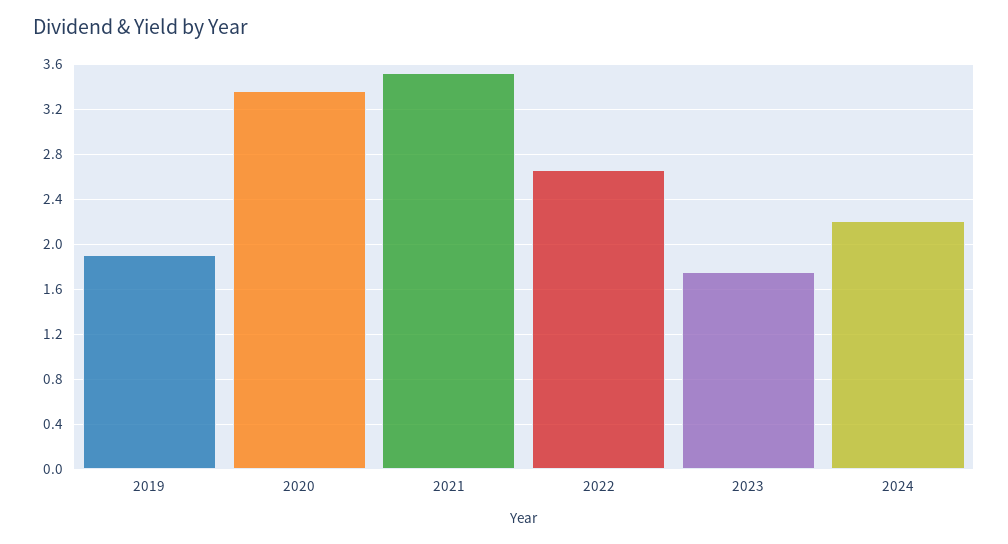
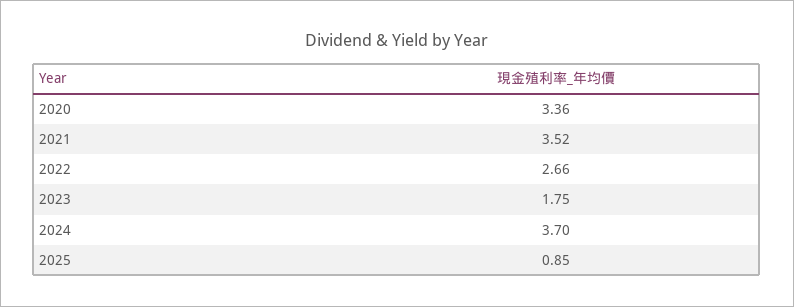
2019: 1.9 -> none
2024: 2.2 -> 3.7
2025: none -> 0.85

